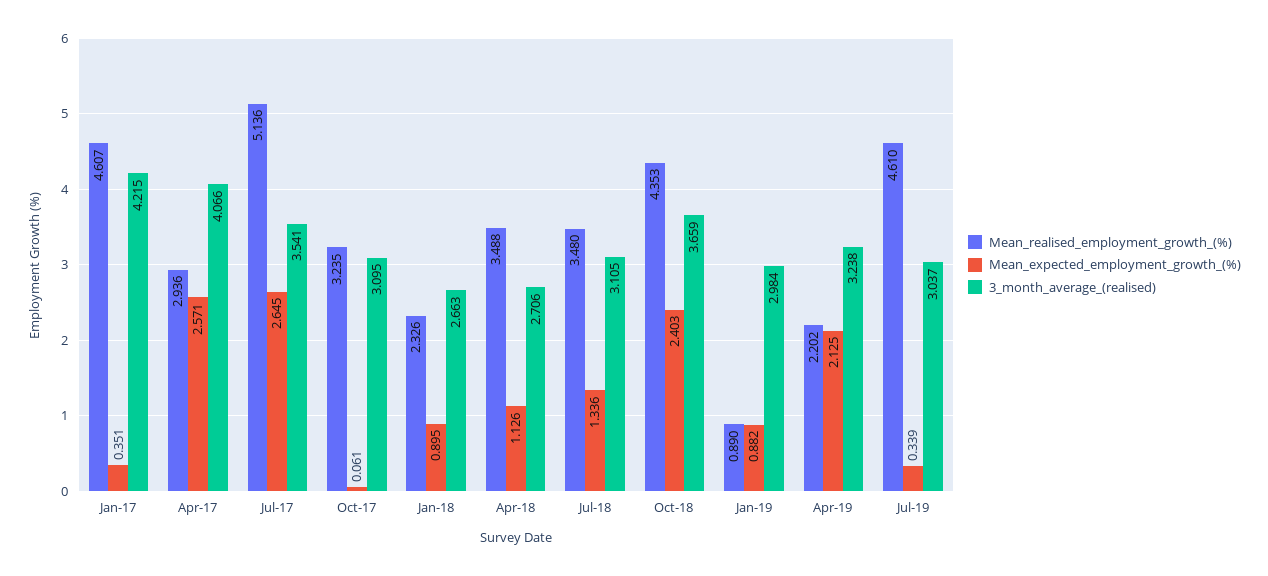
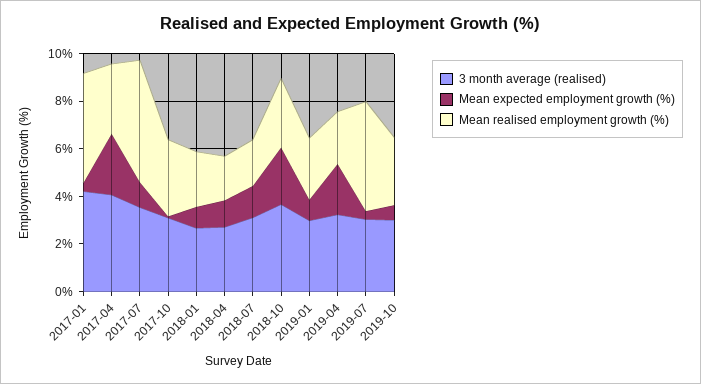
Mean_expected_employment_growth_(%), Jul-17: 2.645 -> 1
Mean_realised_employment_growth_(%), Apr-18: 3.488 -> 2
Mean_realised_employment_growth_(%), Jul-18: 3.48 -> 2
Mean_realised_employment_growth_(%), Oct-18: 4.353 -> 3
Mean_realised_employment_growth_(%), Jan-19: 0.89 -> 2.5
3_month_average_(realised), 2019-10: none -> 3
Mean_expected_employment_growth_(%), 2019-10: none -> 0.5
Mean_realised_employment_growth_(%), 2019-10: none -> 3

